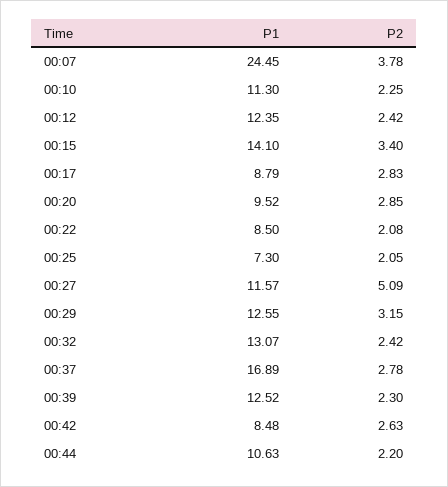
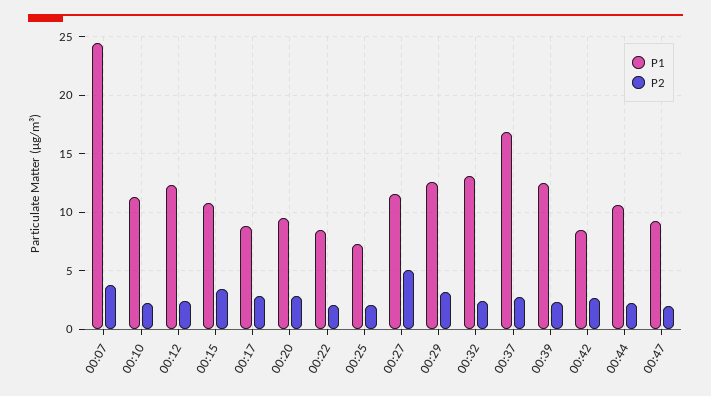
P1, 00:15: 14.1 -> 11
P1, 00:47: none -> 9
P2, 00:47: none -> 2

